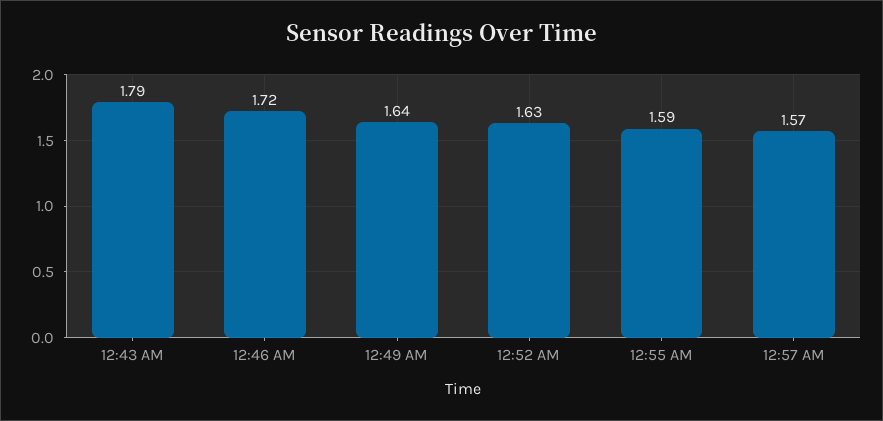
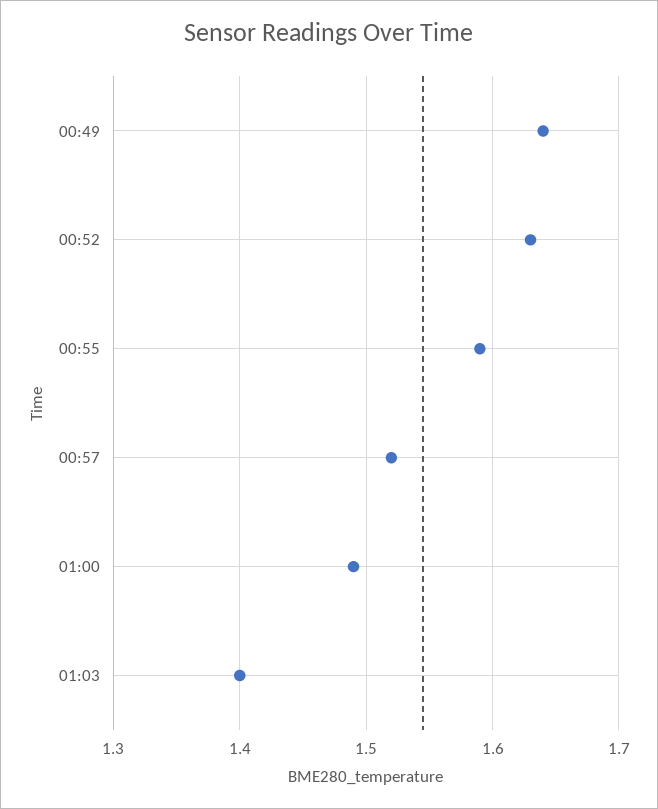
12:43 AM: 1.79 -> none
12:46 AM: 1.72 -> none
12:57 AM: 1.57 -> 1.52
01:00: none -> 1.49
01:03: none -> 1.4

